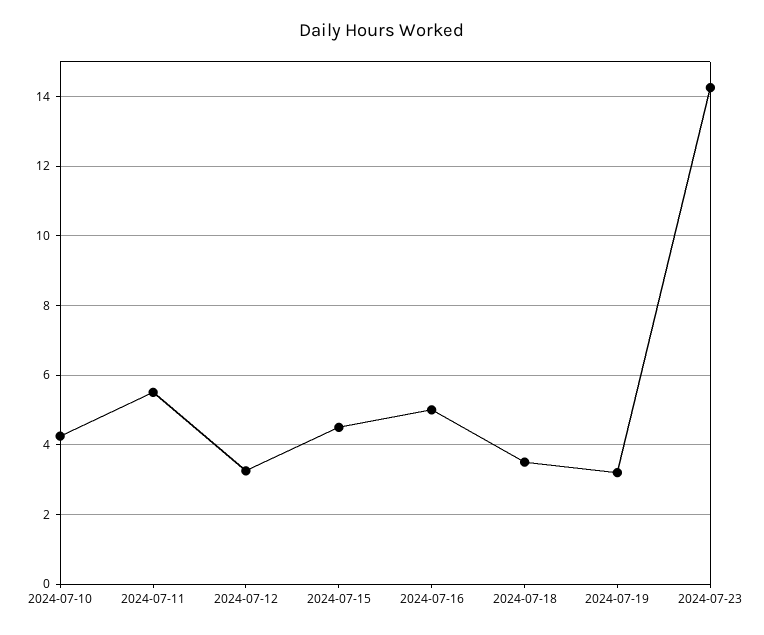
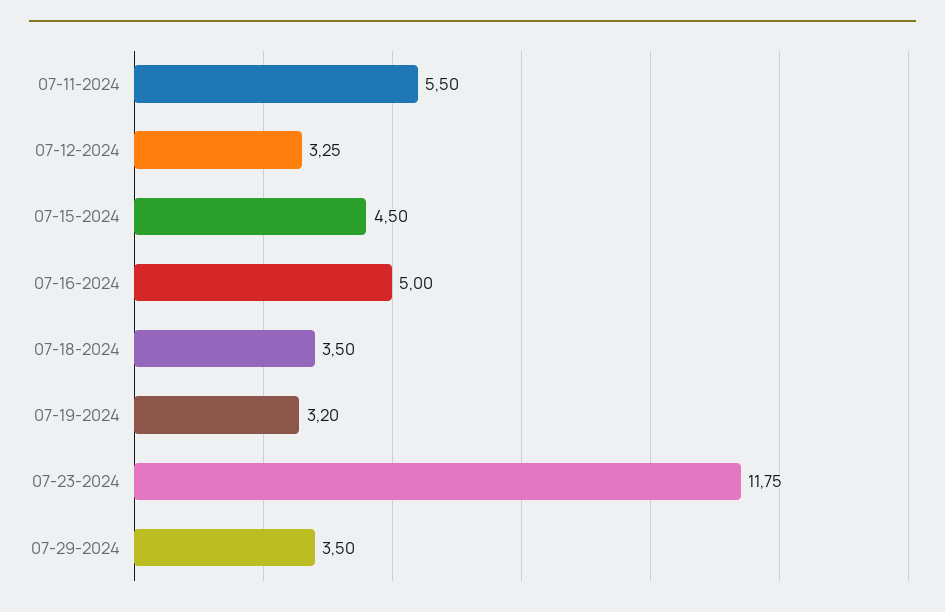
2024-07-10: 4.2 -> none
2024-07-23: 14.2 -> 11.75
07-29-2024: none -> 3.5

